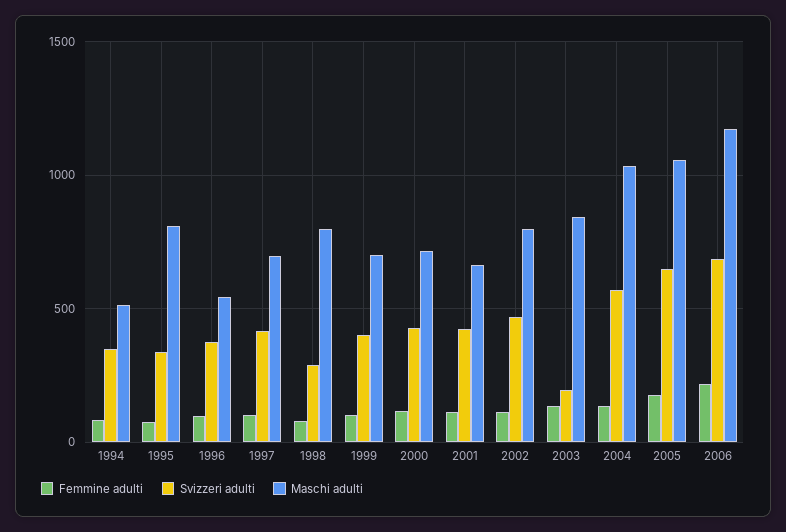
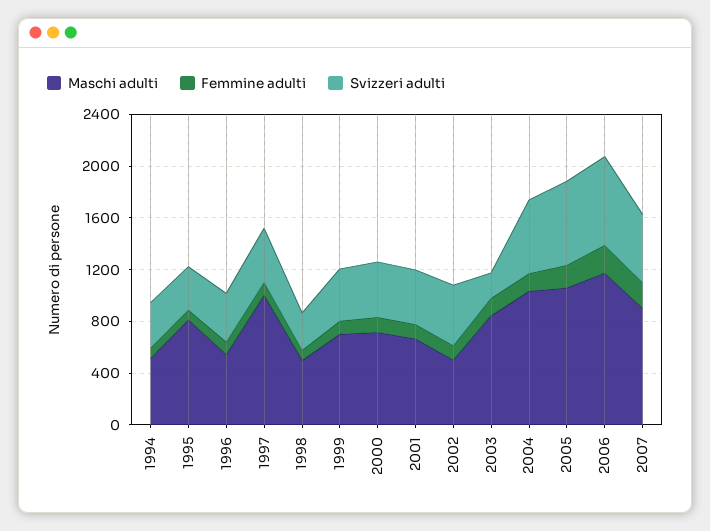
Maschi adulti, 1997: 700 -> 1000
Maschi adulti, 1998: 800 -> 500
Maschi adulti, 2002: 800 -> 500
Maschi adulti, 2007: none -> 900
Femmine adulti, 2007: none -> 200
Svizzeri adulti, 2007: none -> 500

